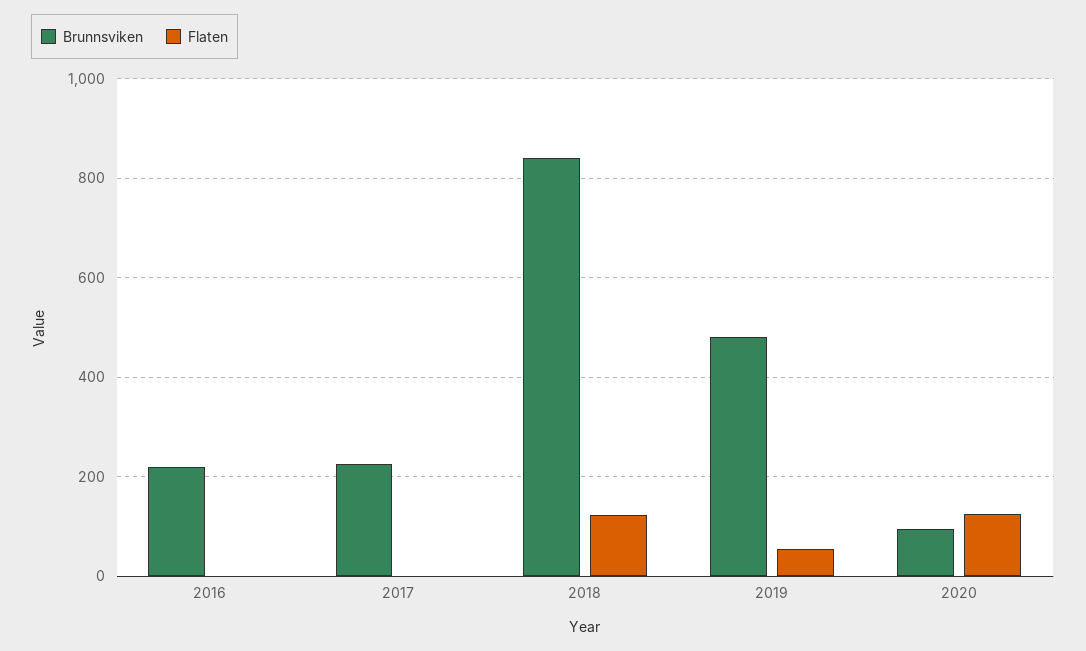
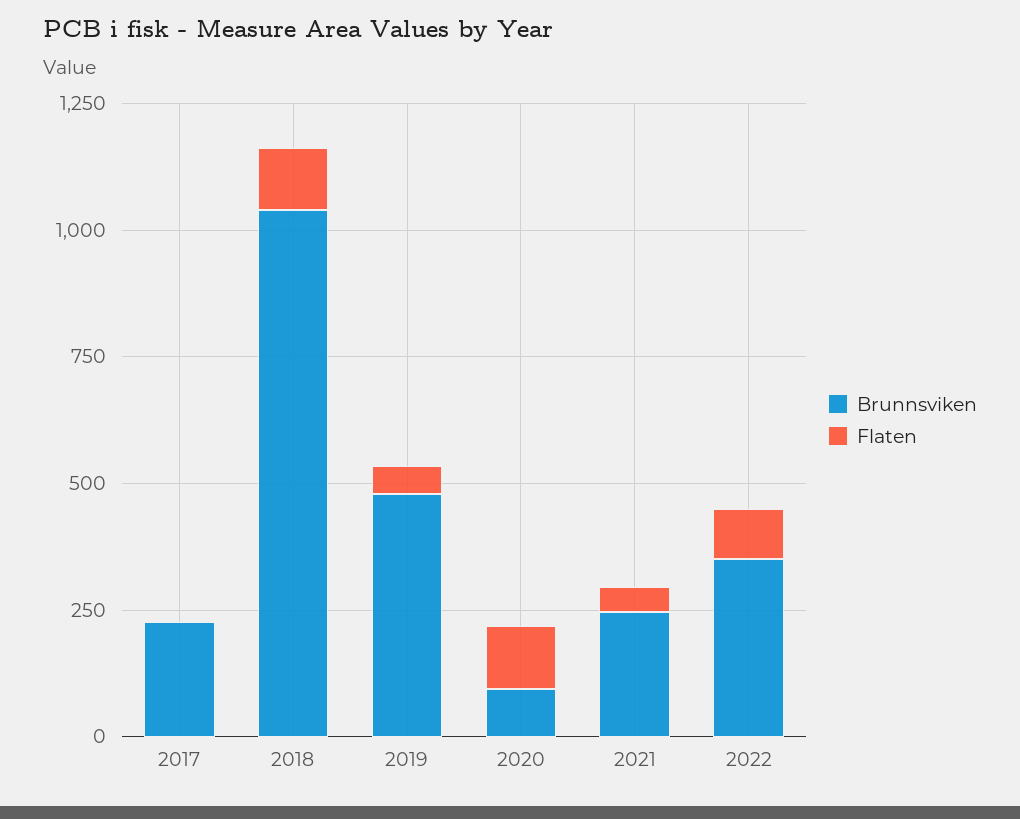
Brunnsviken, 2016: 220 -> none
Flaten, 2016: 0 -> none
Brunnsviken, 2018: 840 -> 1050
Brunnsviken, 2021: none -> 250
Flaten, 2021: none -> 50
Brunnsviken, 2022: none -> 350
Flaten, 2022: none -> 100

